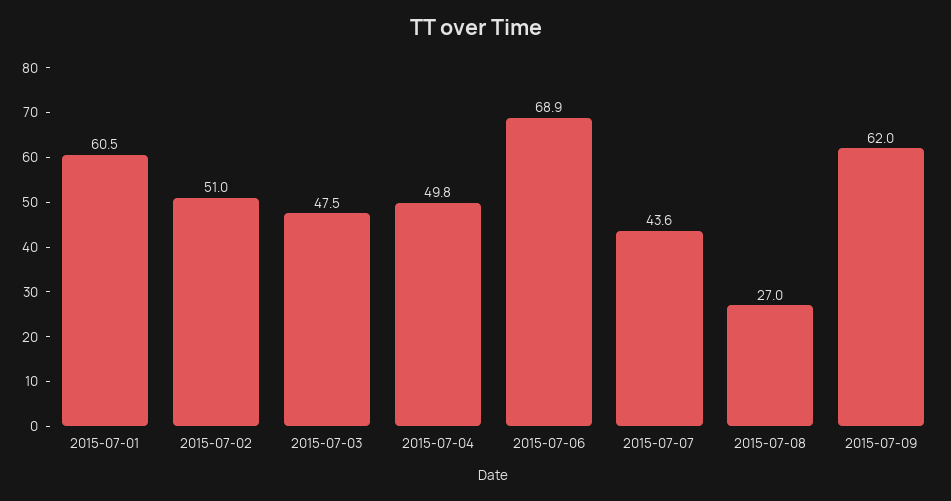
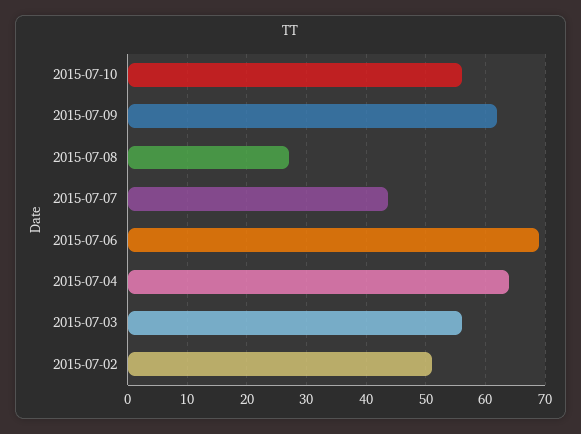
2015-07-01: 60.5 -> none
2015-07-03: 47.5 -> 56
2015-07-04: 49.8 -> 64
2015-07-10: none -> 56

